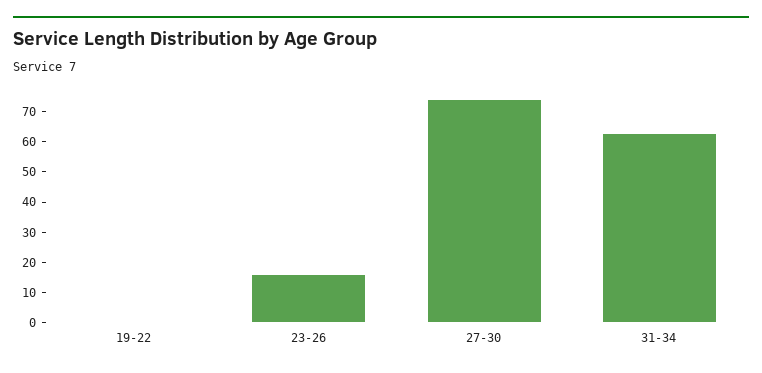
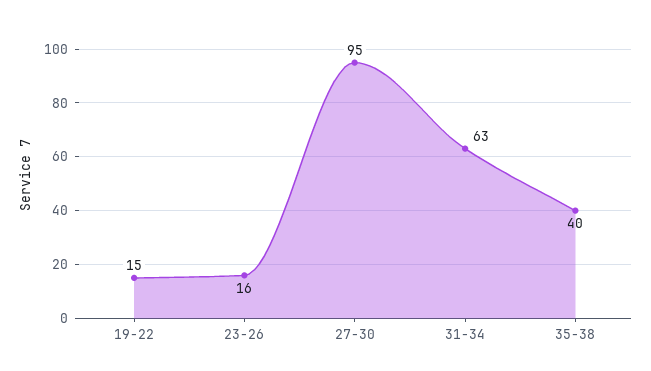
19-22: 0 -> 15
27-30: 75 -> 95
35-38: none -> 40

